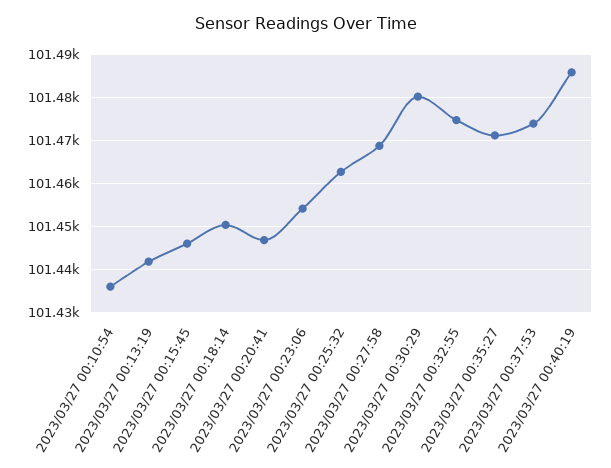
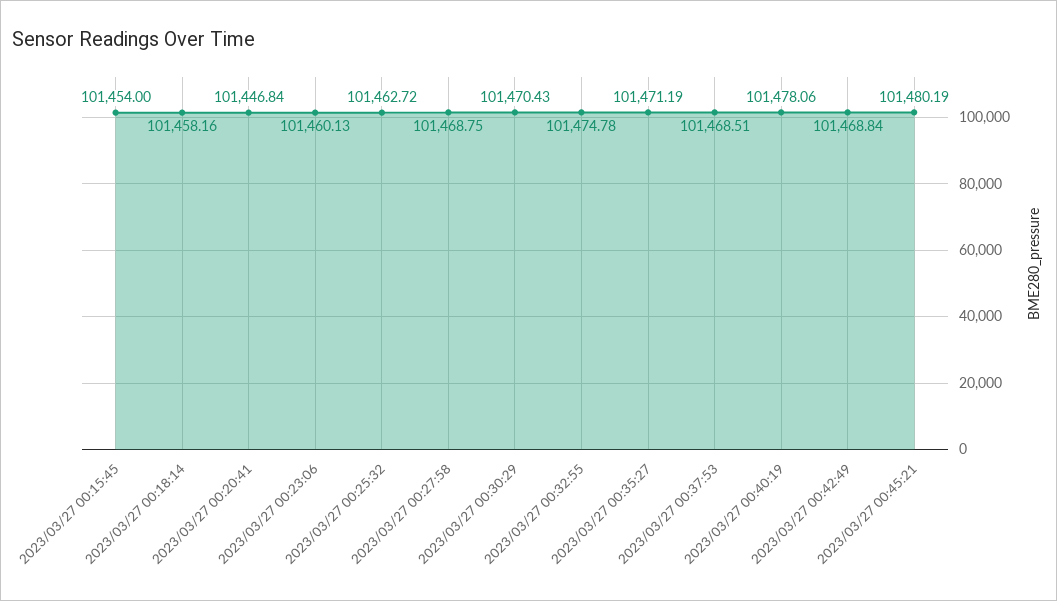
2023/03/27 00:10:54: 101436 -> none
2023/03/27 00:13:19: 101442 -> none
2023/03/27 00:15:45: 101446 -> 101454
2023/03/27 00:18:14: 101450 -> 101458.16
2023/03/27 00:23:06: 101454 -> 101460.13
2023/03/27 00:30:29: 101480 -> 101470.43
2023/03/27 00:37:53: 101474 -> 101468.51
2023/03/27 00:40:19: 101486 -> 101478.06
2023/03/27 00:42:49: none -> 101468.84
2023/03/27 00:45:21: none -> 101480.19

